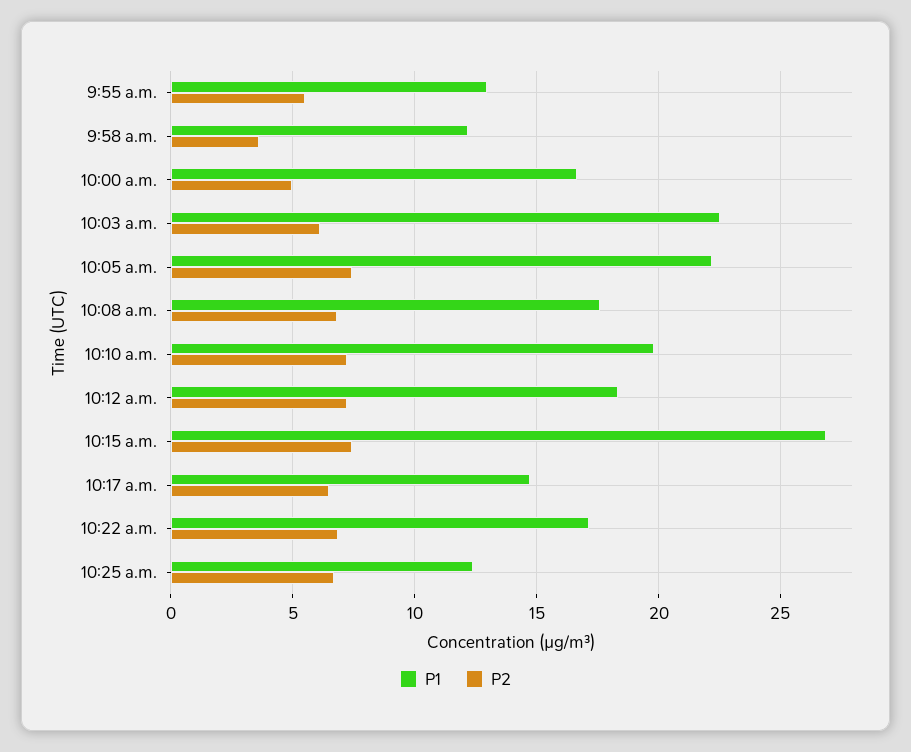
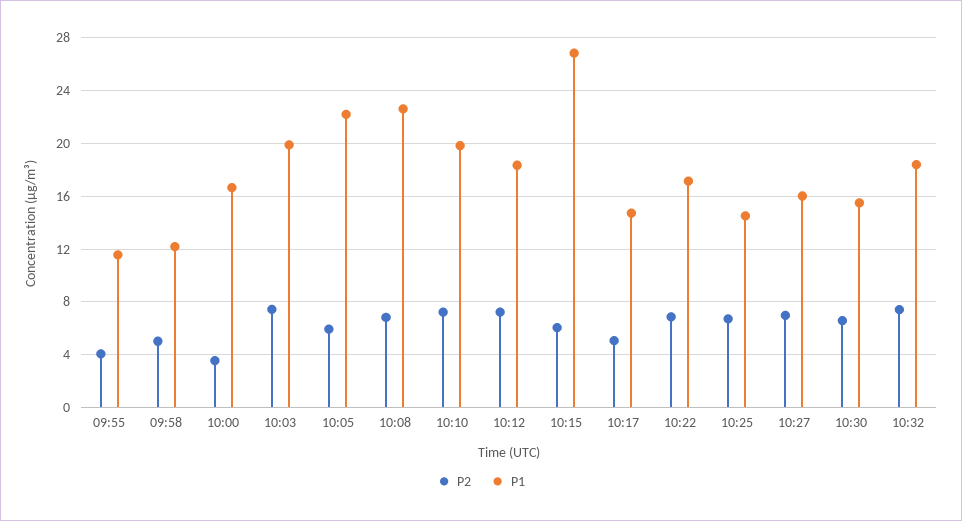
P1, 9:55 a.m.: 13 -> 11.5
P2, 9:55 a.m.: 5.5 -> 4
P2, 9:58 a.m.: 3.5 -> 5
P2, 10:00 a.m.: 5 -> 3.5
P1, 10:03 a.m.: 22.5 -> 20
P2, 10:03 a.m.: 6 -> 7.5
P2, 10:05 a.m.: 7.5 -> 6
P1, 10:08 a.m.: 17.5 -> 22.5
P2, 10:15 a.m.: 7.5 -> 6
P2, 10:17 a.m.: 6.5 -> 5
P1, 10:25 a.m.: 12.5 -> 14.5
P2, 10:27: none -> 7
P1, 10:27: none -> 16
P2, 10:30: none -> 6.5
P1, 10:30: none -> 15.5
P2, 10:32: none -> 7.5
P1, 10:32: none -> 18.5

